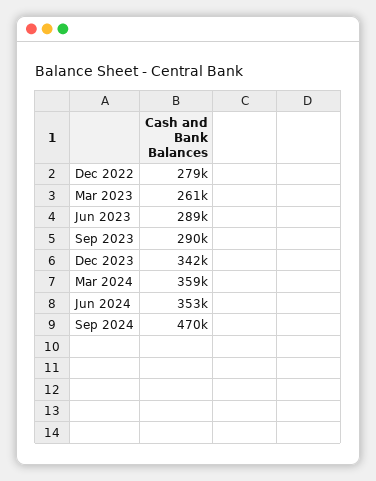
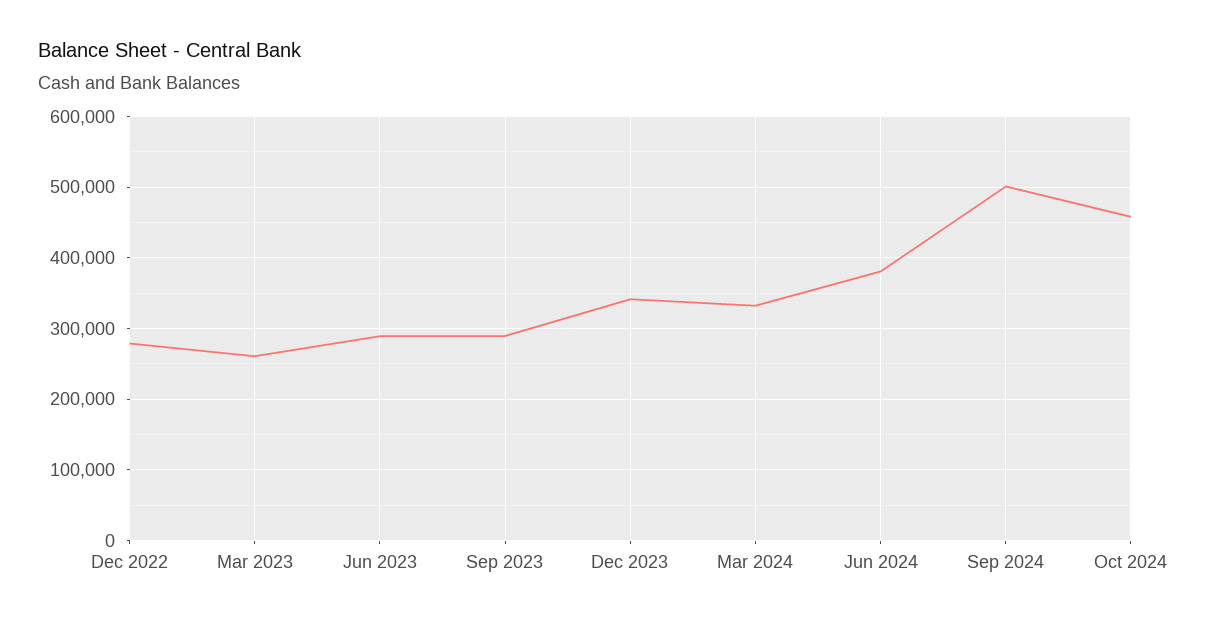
Mar 2024: 359000 -> 330000
Jun 2024: 353000 -> 380000
Sep 2024: 470000 -> 500000
Oct 2024: none -> 460000

